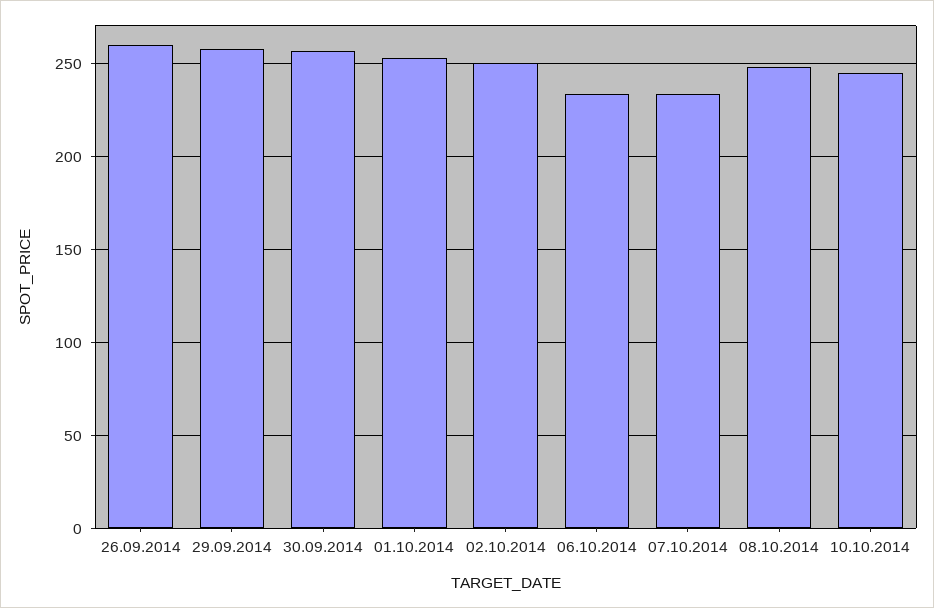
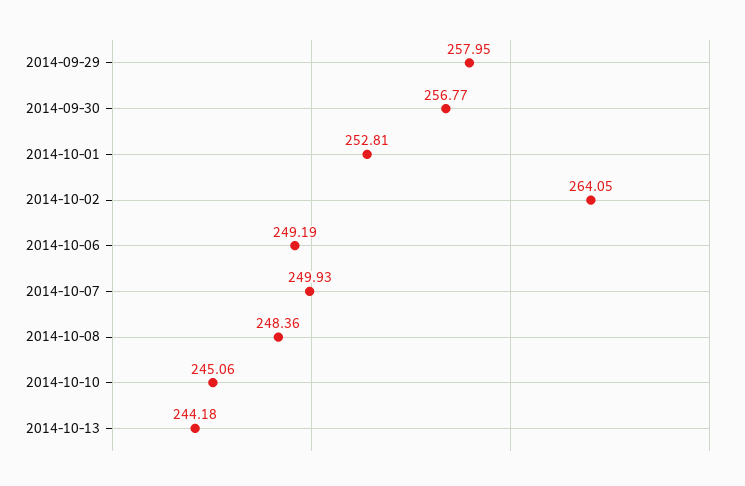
26.09.2014: 260 -> none
02.10.2014: 250 -> 264.05
06.10.2014: 235 -> 249.19
07.10.2014: 235 -> 249.93
2014-10-13: none -> 244.18

